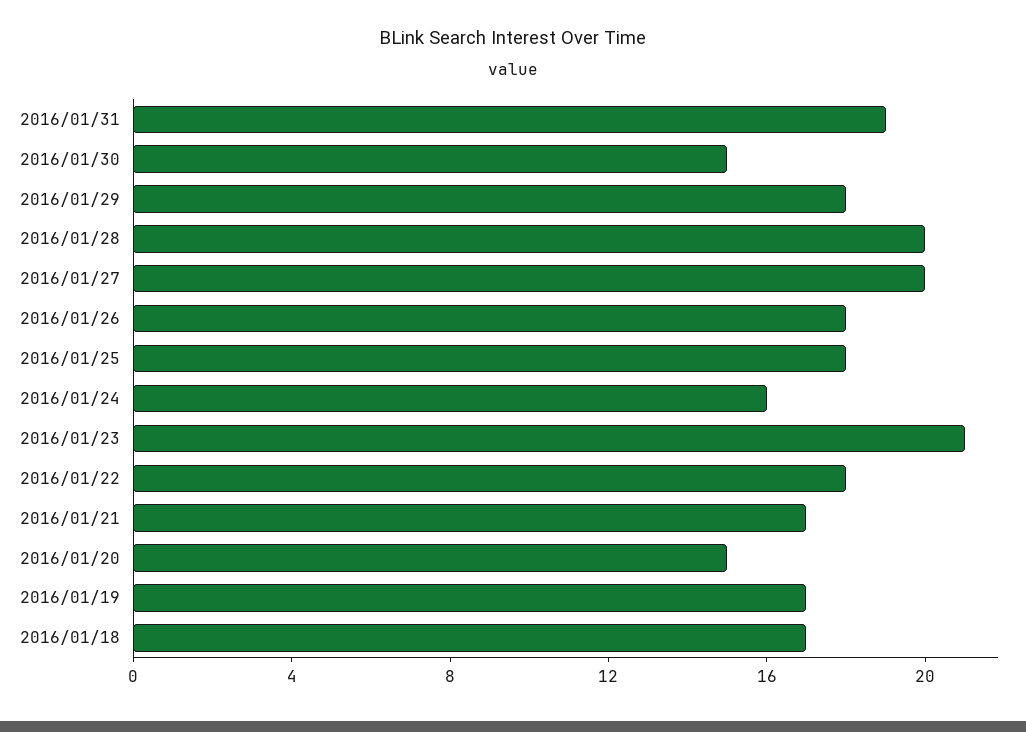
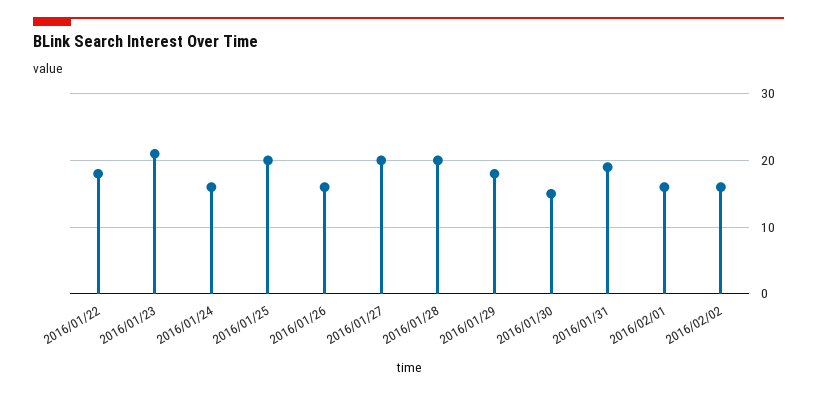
2016/01/26: 18 -> 16
2016/01/25: 18 -> 20
2016/01/21: 17 -> none
2016/01/20: 15 -> none
2016/01/19: 17 -> none
2016/01/18: 17 -> none
2016/02/01: none -> 16
2016/02/02: none -> 16

